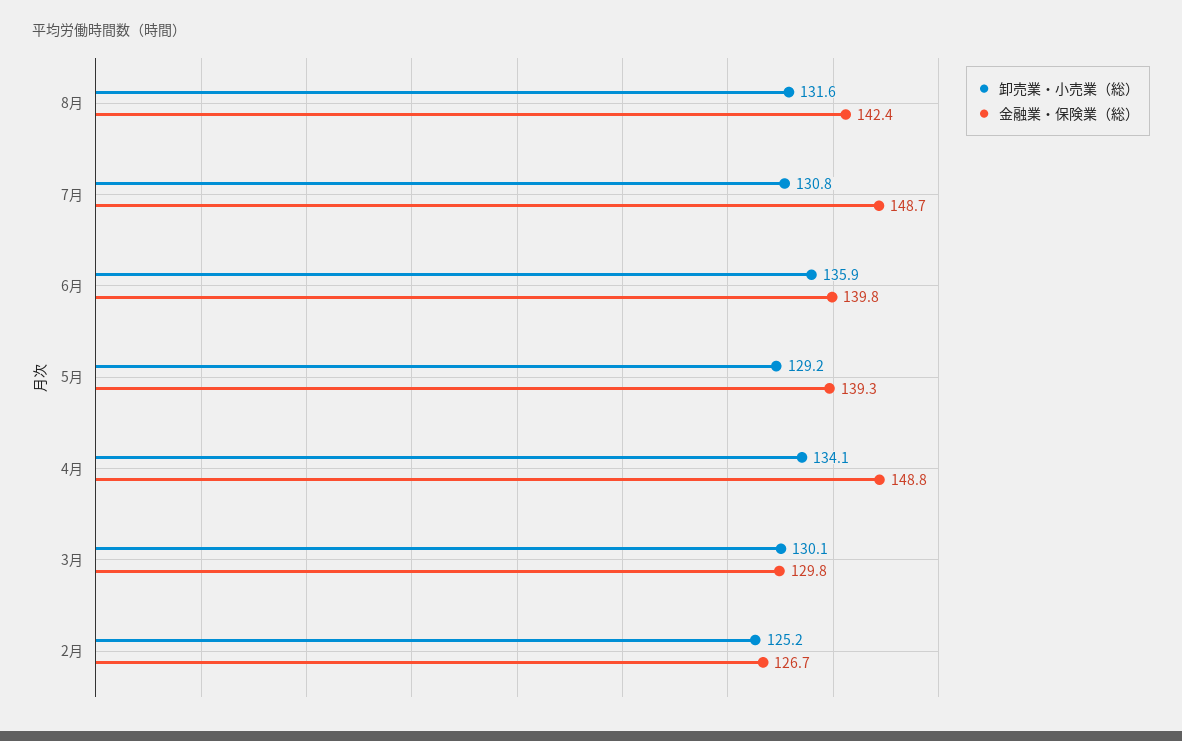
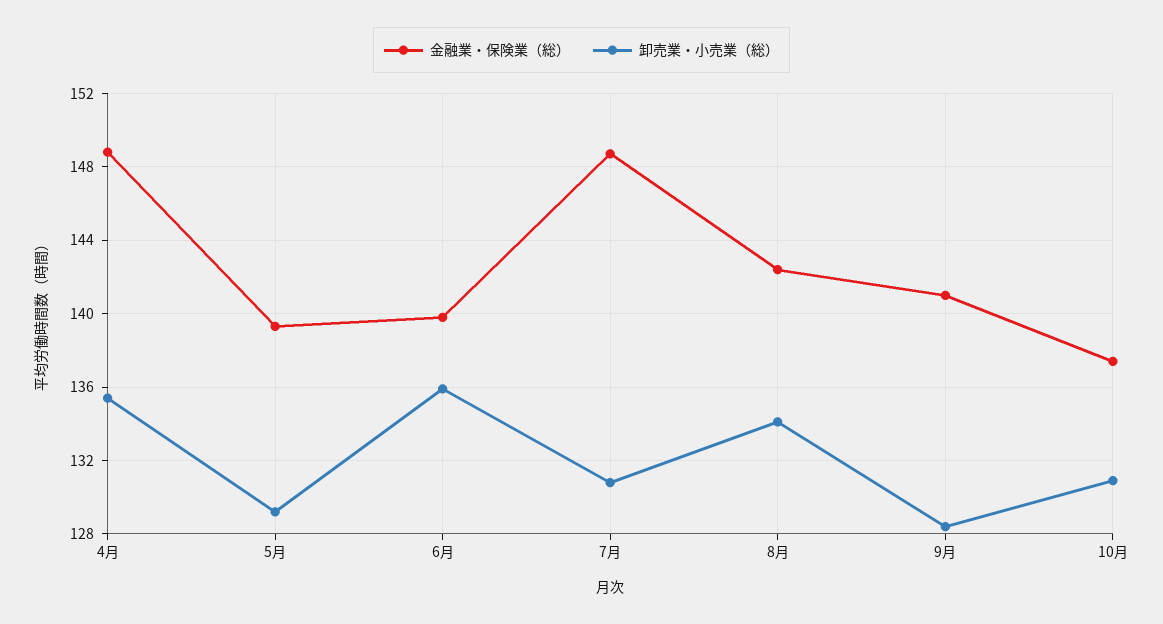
卸売業・小売業（総）, 8月: 131.6 -> 134
卸売業・小売業（総）, 4月: 134.1 -> 135.5
卸売業・小売業（総）, 3月: 130.1 -> none
金融業・保険業（総）, 3月: 129.8 -> none
卸売業・小売業（総）, 2月: 125.2 -> none
金融業・保険業（総）, 2月: 126.7 -> none
金融業・保険業（総）, 9月: none -> 141
卸売業・小売業（総）, 9月: none -> 128.5
金融業・保険業（総）, 10月: none -> 137.5
卸売業・小売業（総）, 10月: none -> 131

